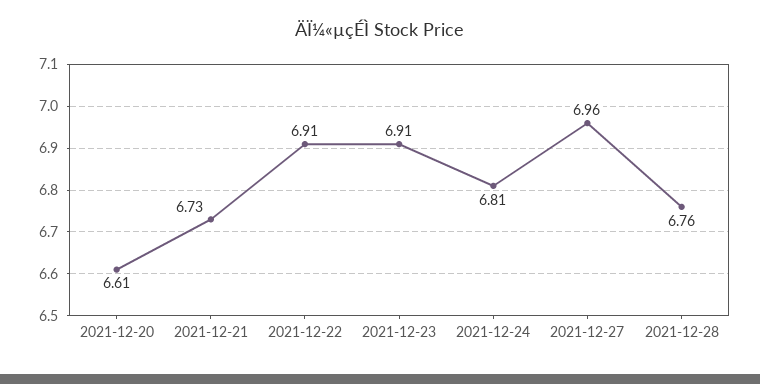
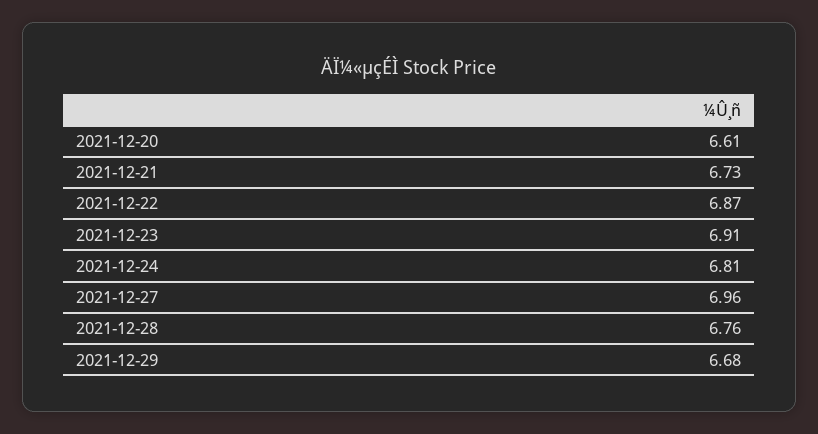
2021-12-22: 6.91 -> 6.87
2021-12-29: none -> 6.68

